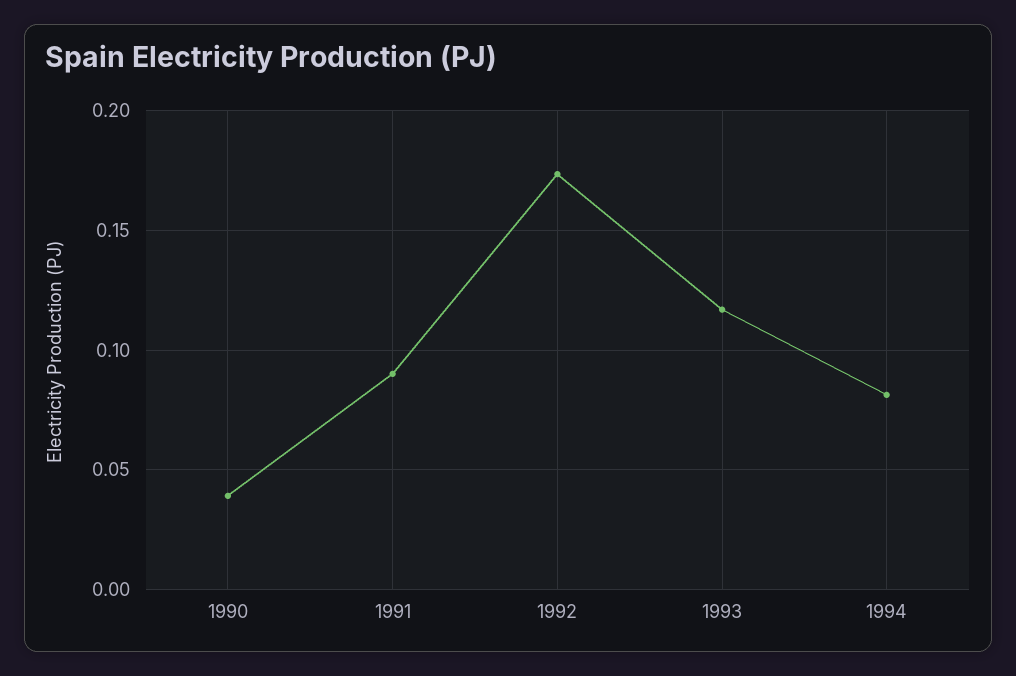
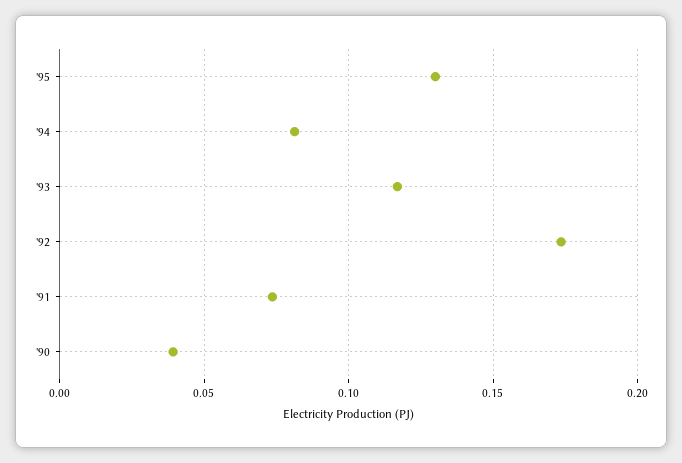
1991: 0.09 -> 0.075
'95: none -> 0.13

